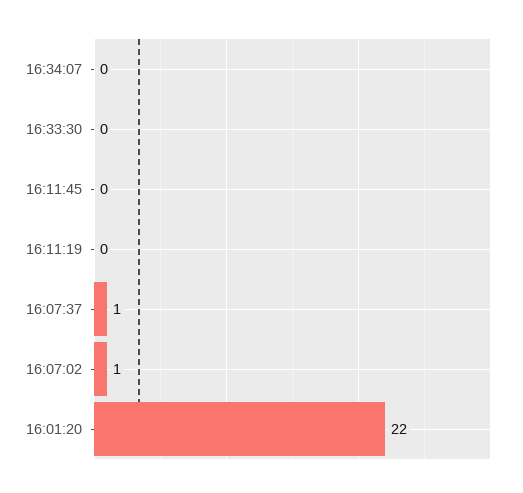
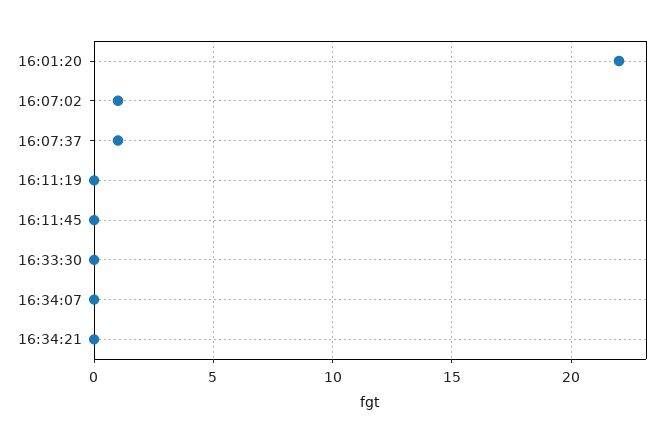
16:34:21: none -> 0

